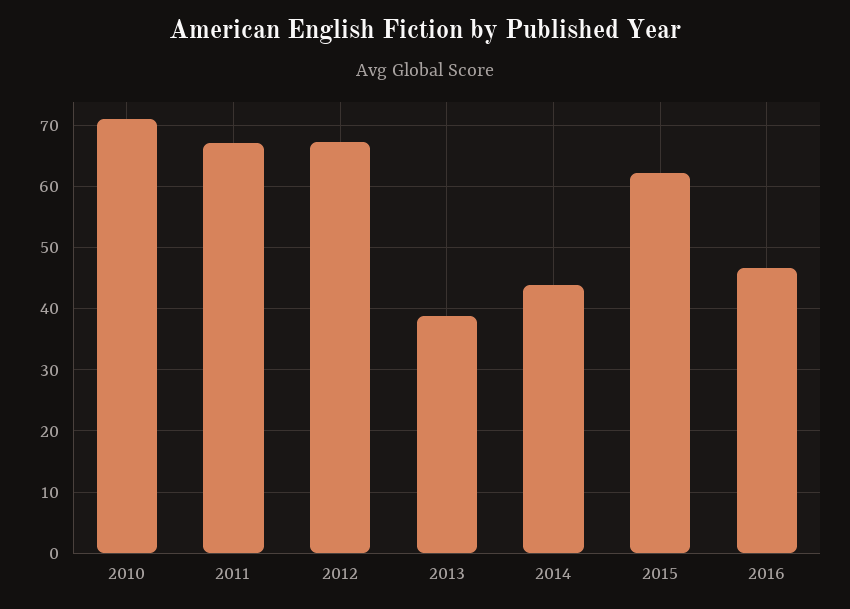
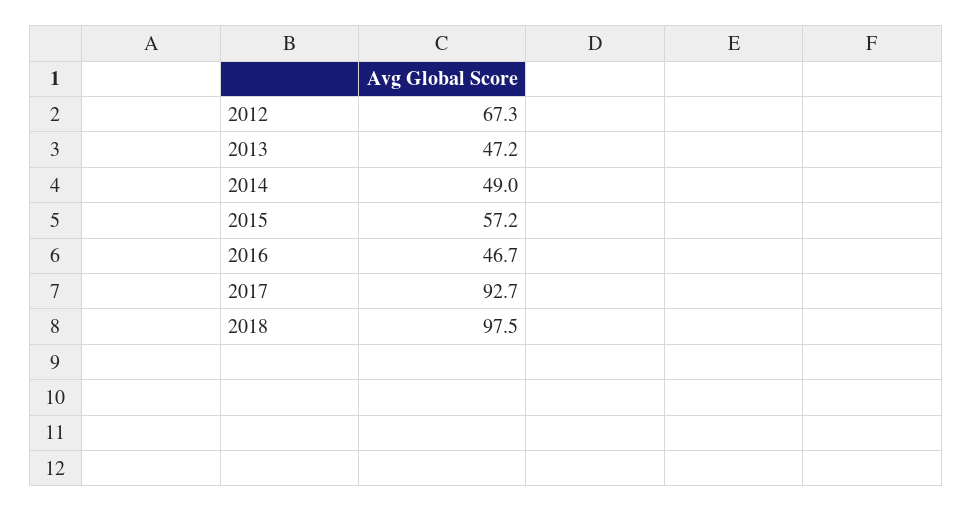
2010: 71 -> none
2011: 67 -> none
2013: 39 -> 47.2
2014: 44 -> 49
2015: 62 -> 57.2
2017: none -> 92.7
2018: none -> 97.5

